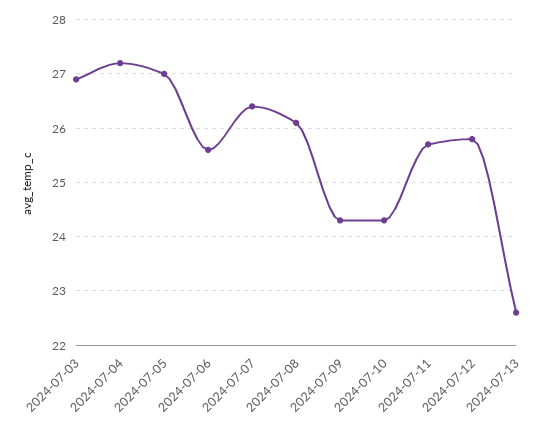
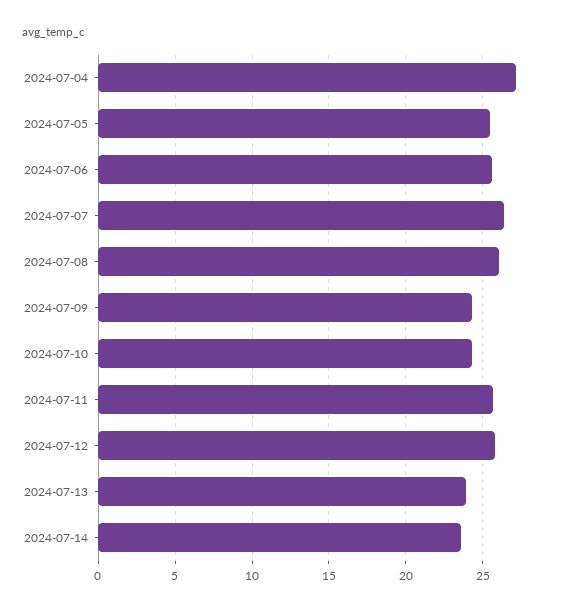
2024-07-03: 27 -> none
2024-07-05: 27 -> 25.5
2024-07-13: 22.5 -> 24
2024-07-14: none -> 23.5

